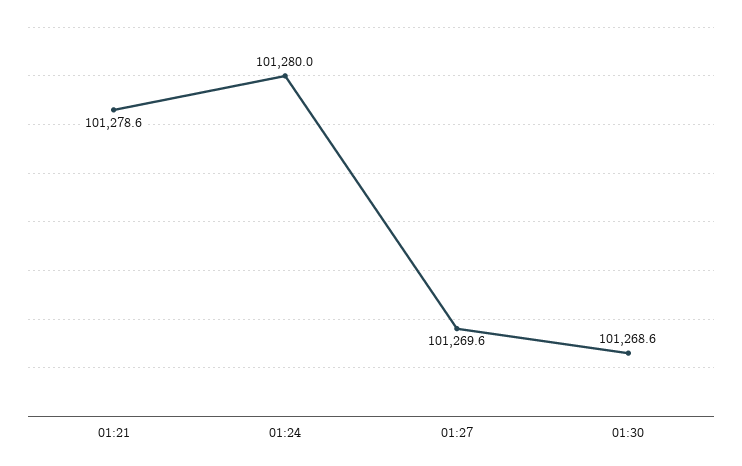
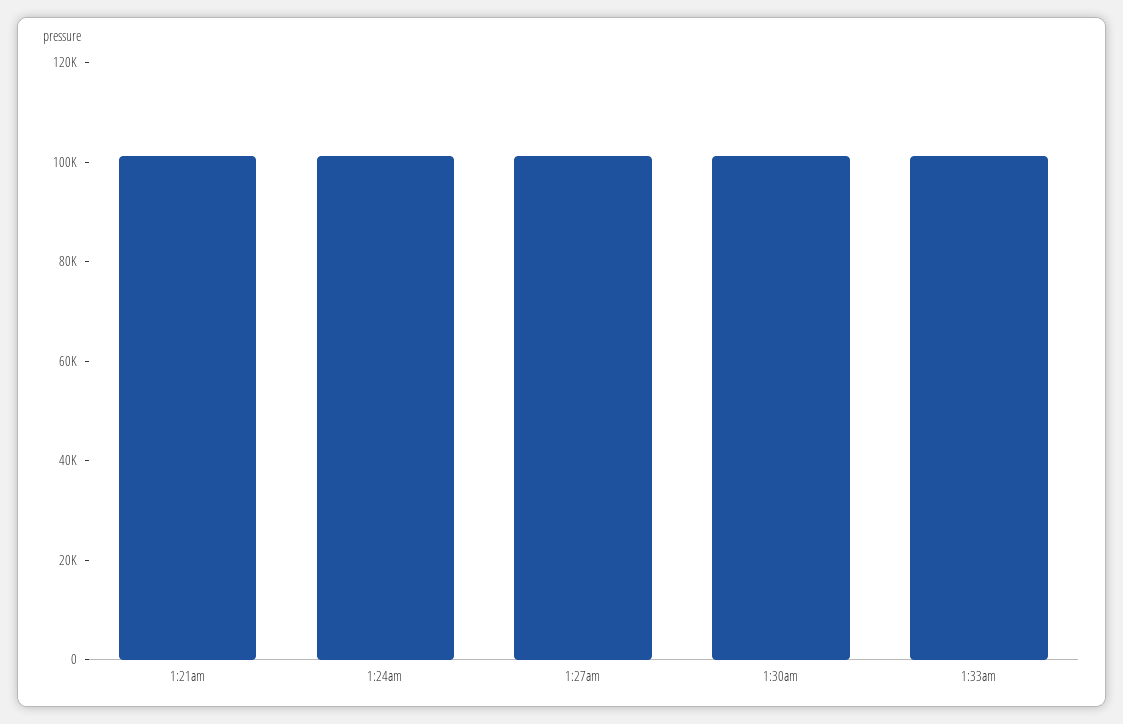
1:33am: none -> 100000

